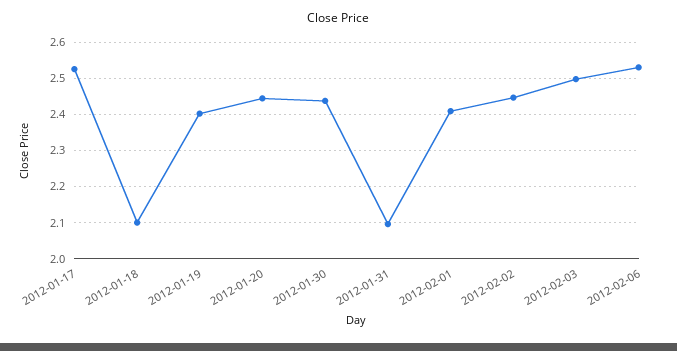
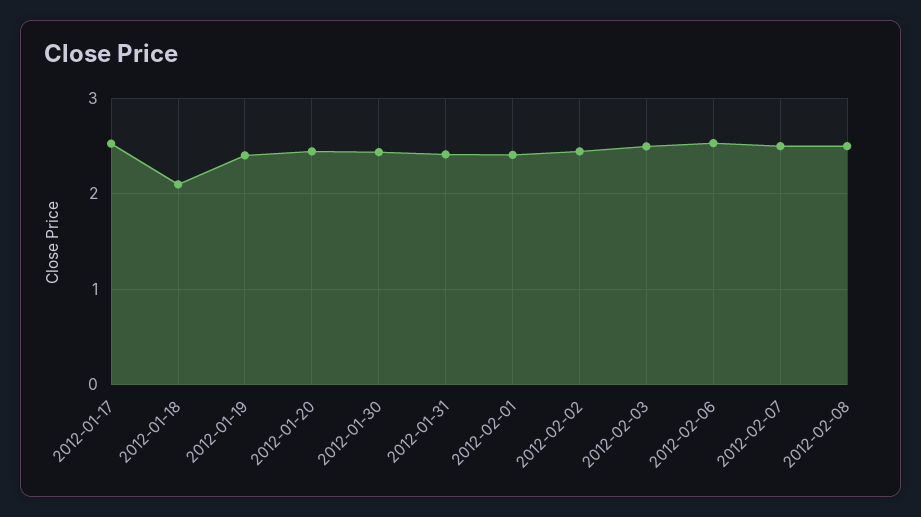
2012-01-31: 2.1 -> 2.4
2012-02-07: none -> 2.5
2012-02-08: none -> 2.5

